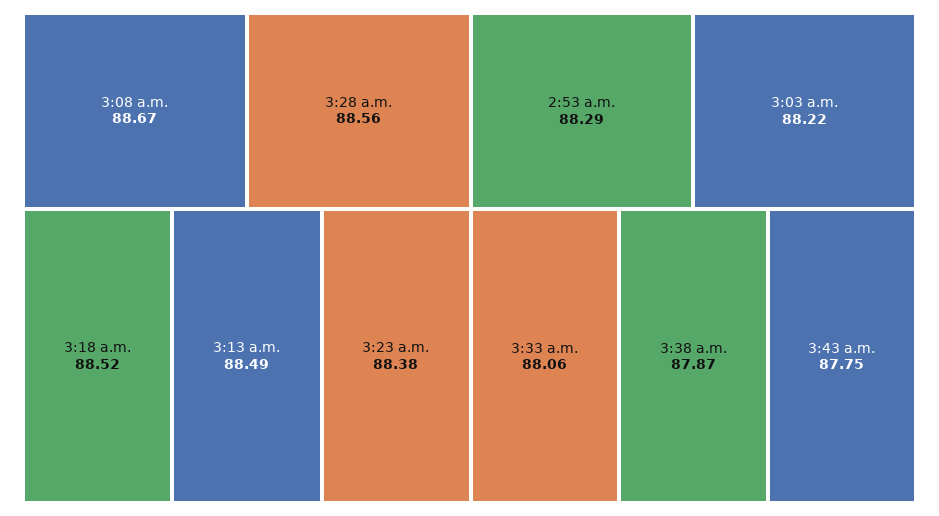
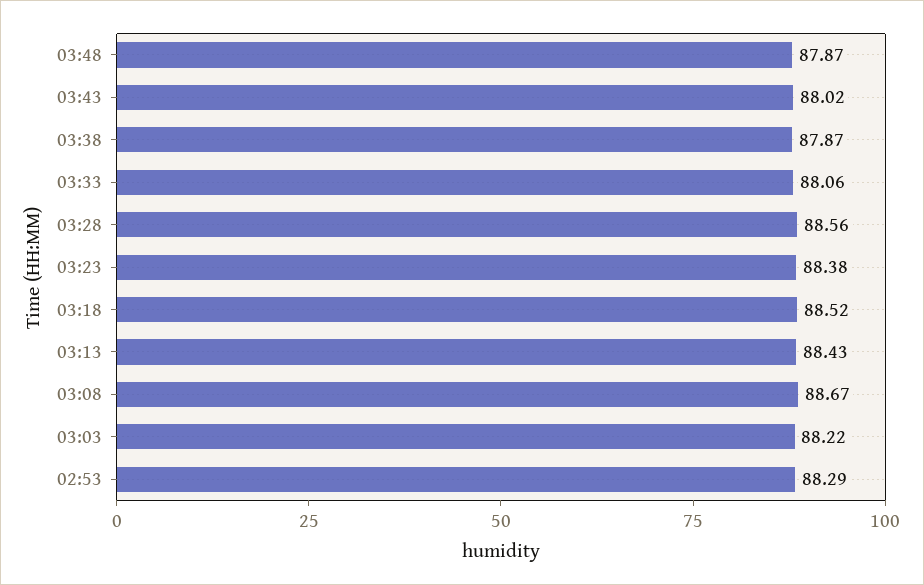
3:13 a.m.: 88.49 -> 88.43
3:43 a.m.: 87.75 -> 88.02
03:48: none -> 87.87

